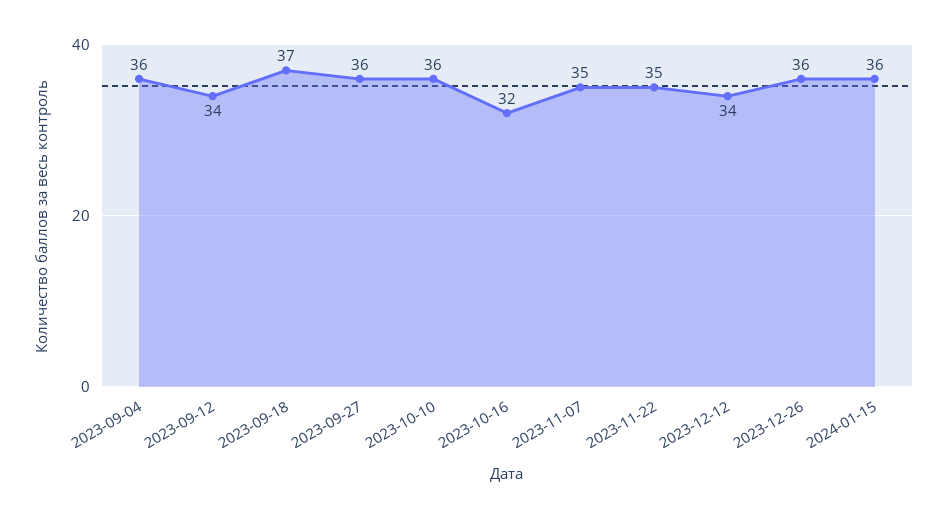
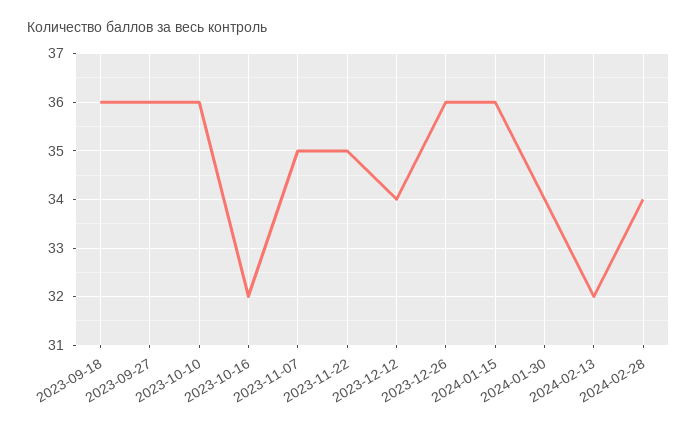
2023-09-04: 36 -> none
2023-09-12: 34 -> none
2023-09-18: 37 -> 36
2024-01-30: none -> 34
2024-02-13: none -> 32
2024-02-28: none -> 34

